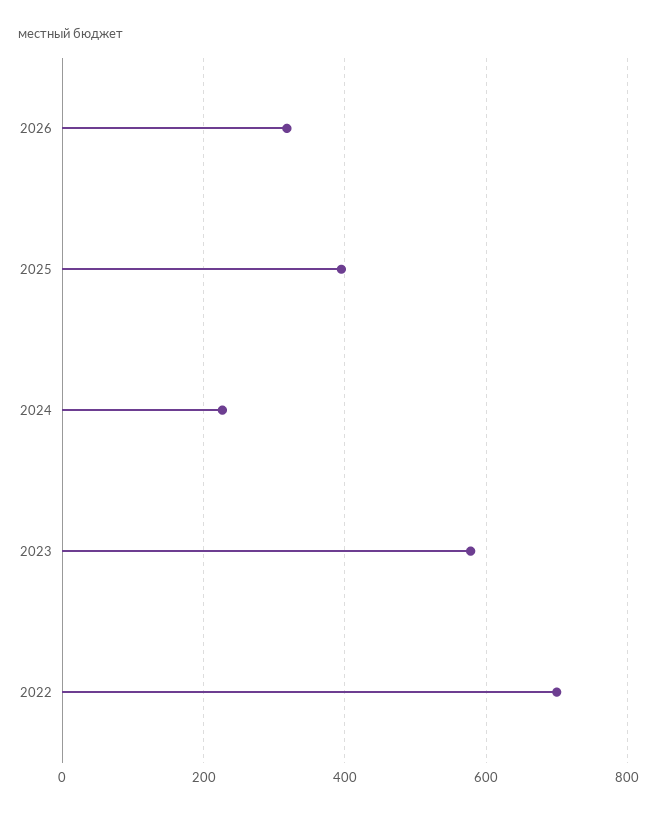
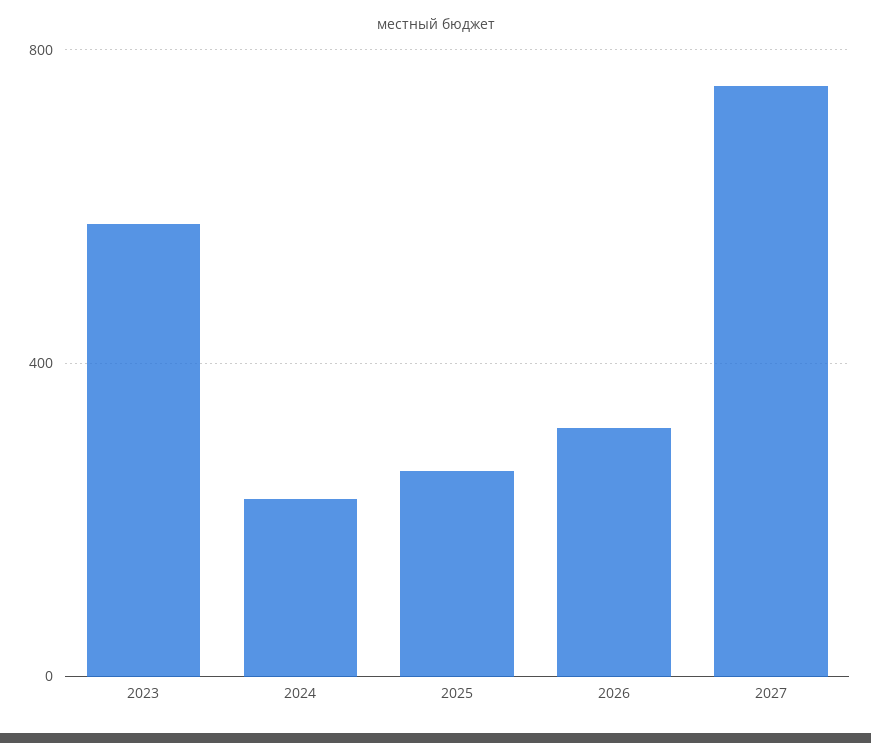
2025: 400 -> 250
2022: 700 -> none
2027: none -> 750

